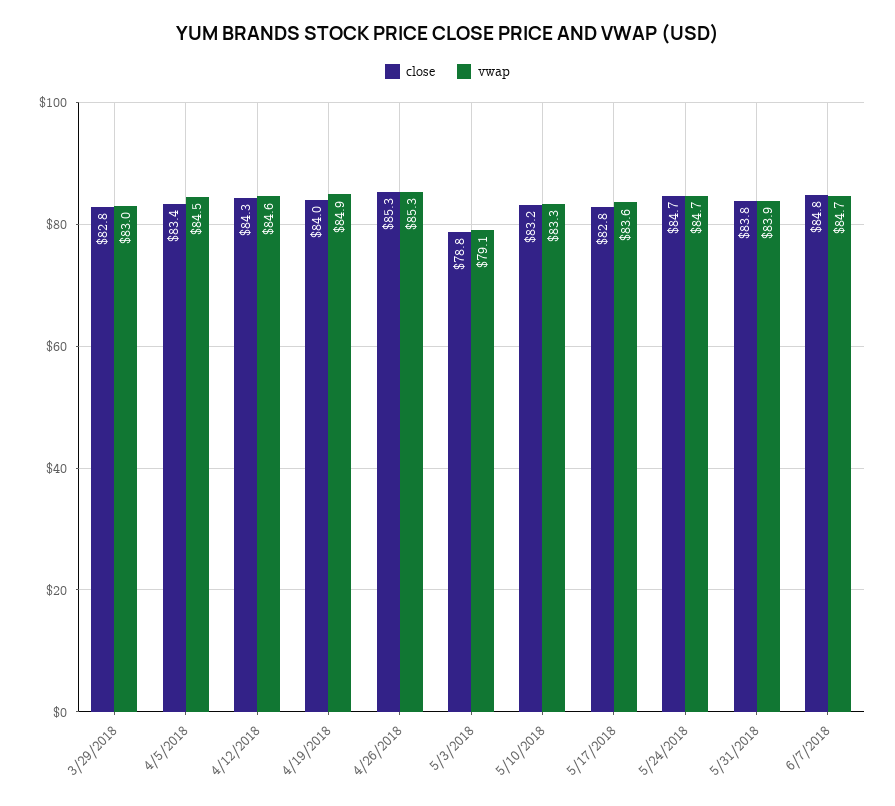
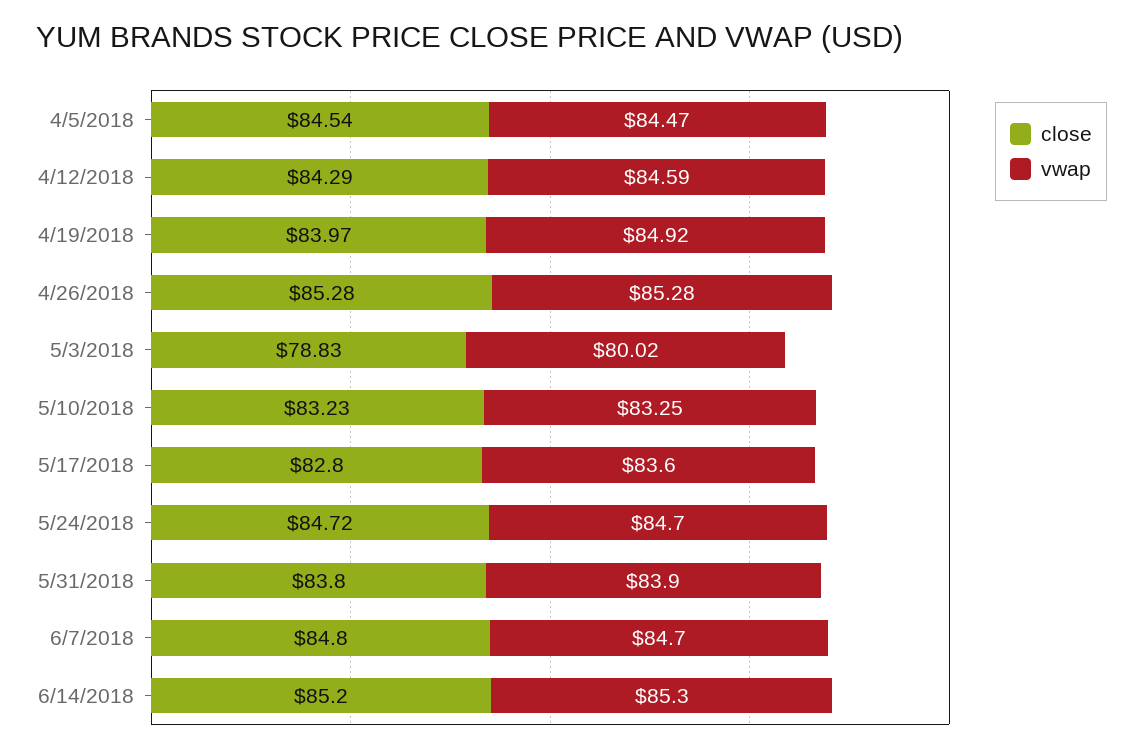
close, 3/29/2018: 82.8 -> none
vwap, 3/29/2018: 83 -> none
close, 4/5/2018: 83.4 -> 84.54
vwap, 5/3/2018: 79.1 -> 80.02
close, 6/14/2018: none -> 85.2
vwap, 6/14/2018: none -> 85.3

